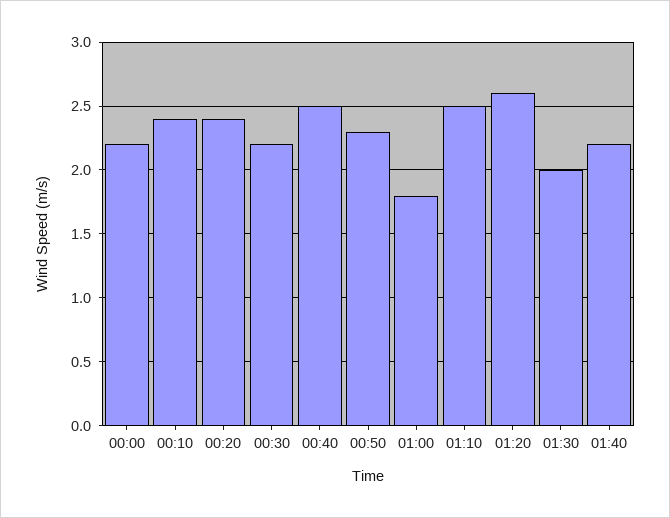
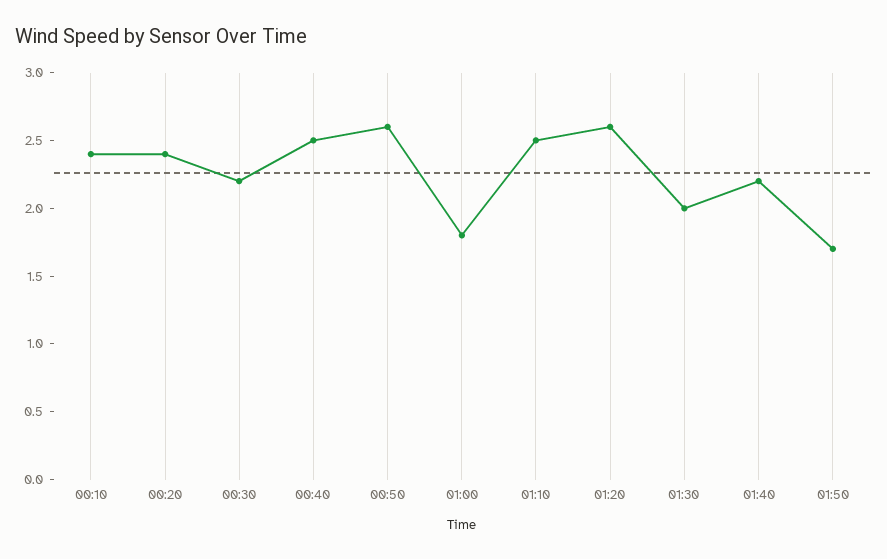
00:00: 2.2 -> none
00:50: 2.3 -> 2.6
01:50: none -> 1.7

